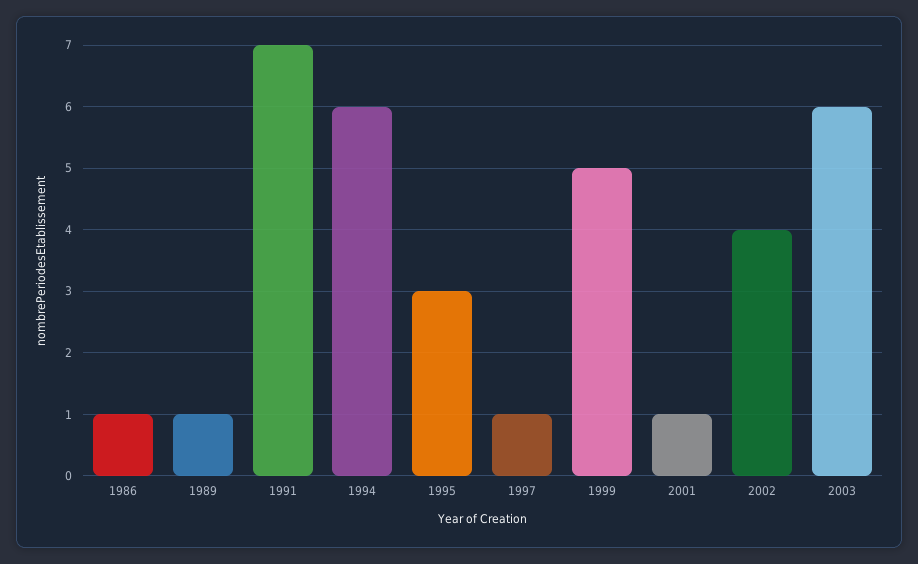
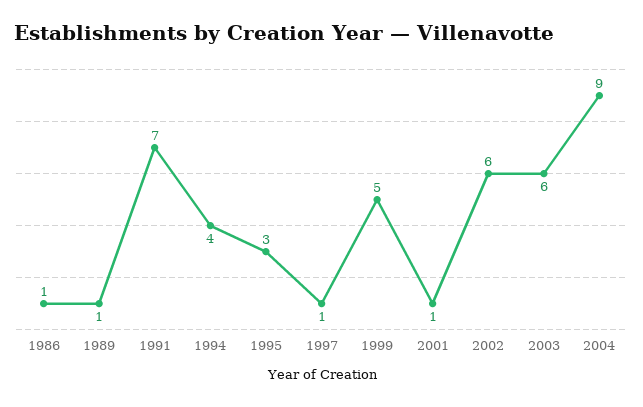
1994: 6 -> 4
2002: 4 -> 6
2004: none -> 9

